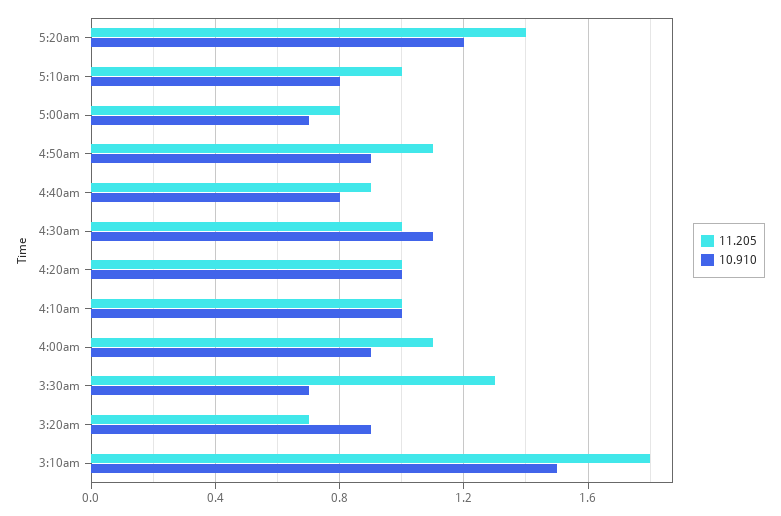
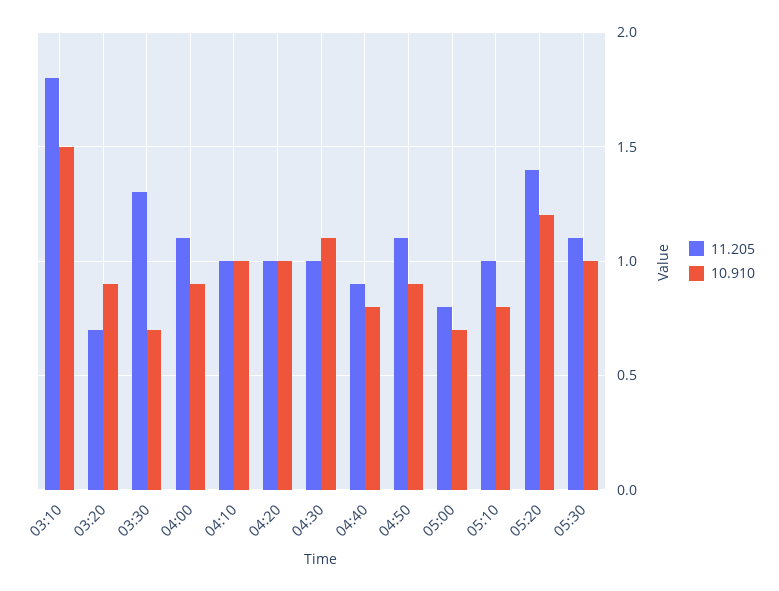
11.205, 05:30: none -> 1.1
10.910, 05:30: none -> 1

